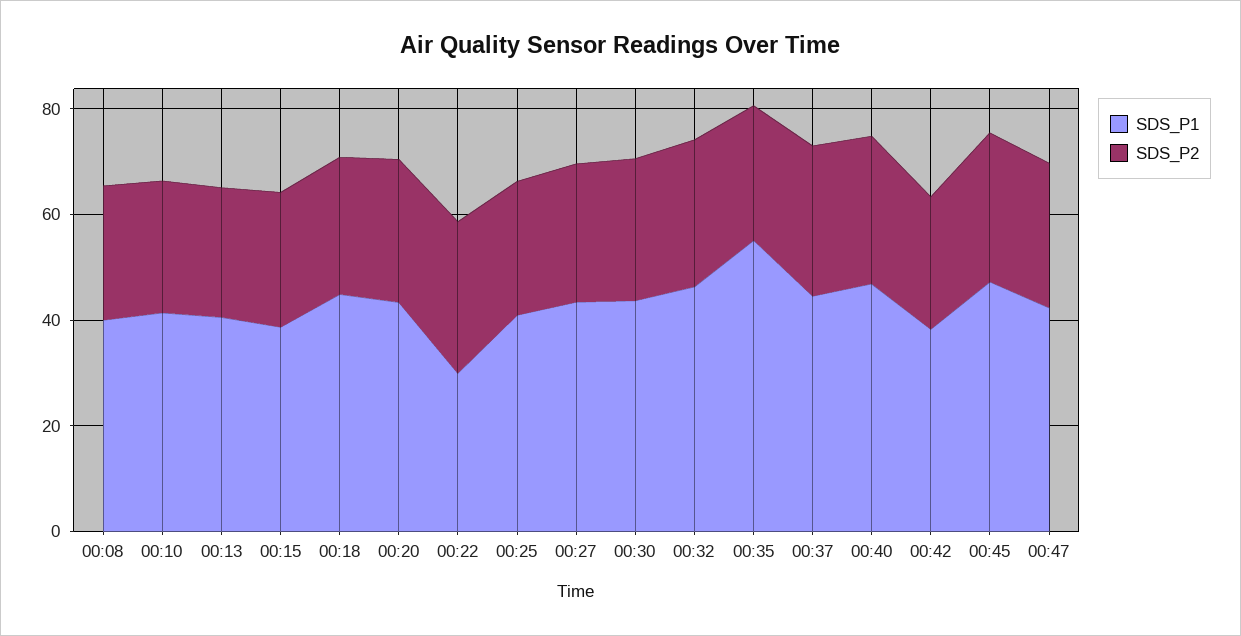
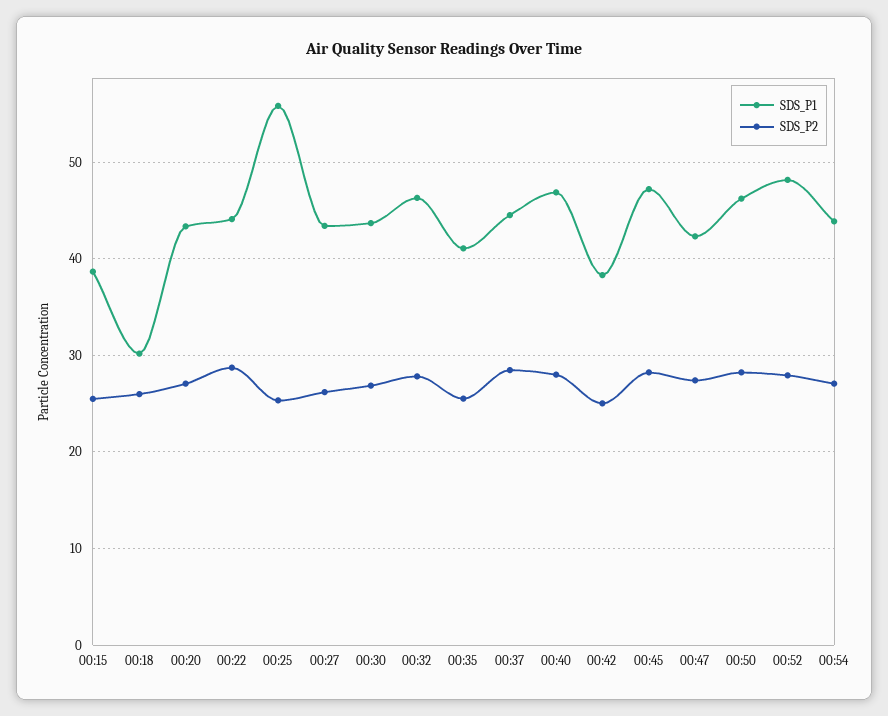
SDS_P1, 00:08: 40 -> none
SDS_P2, 00:08: 25 -> none
SDS_P1, 00:10: 40 -> none
SDS_P2, 00:10: 25 -> none
SDS_P1, 00:13: 40 -> none
SDS_P2, 00:13: 25 -> none
SDS_P1, 00:18: 45 -> 30
SDS_P1, 00:22: 30 -> 44
SDS_P1, 00:25: 40 -> 56
SDS_P1, 00:35: 55 -> 41
SDS_P1, 00:50: none -> 46
SDS_P2, 00:50: none -> 28
SDS_P1, 00:52: none -> 48
SDS_P2, 00:52: none -> 28
SDS_P1, 00:54: none -> 44
SDS_P2, 00:54: none -> 27

